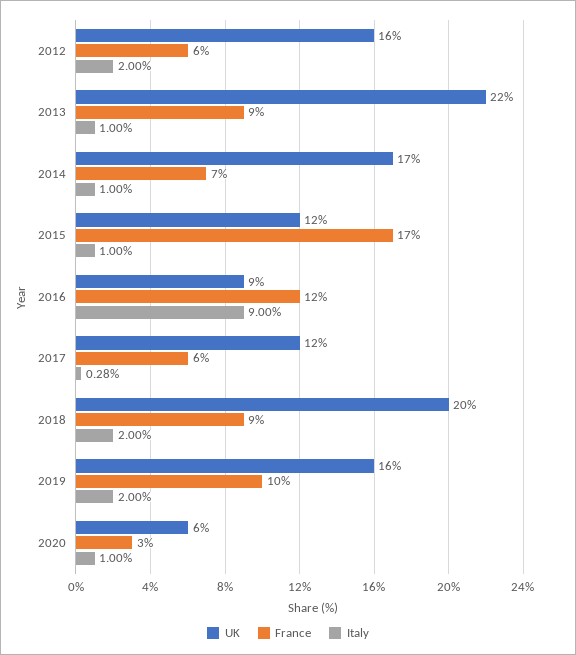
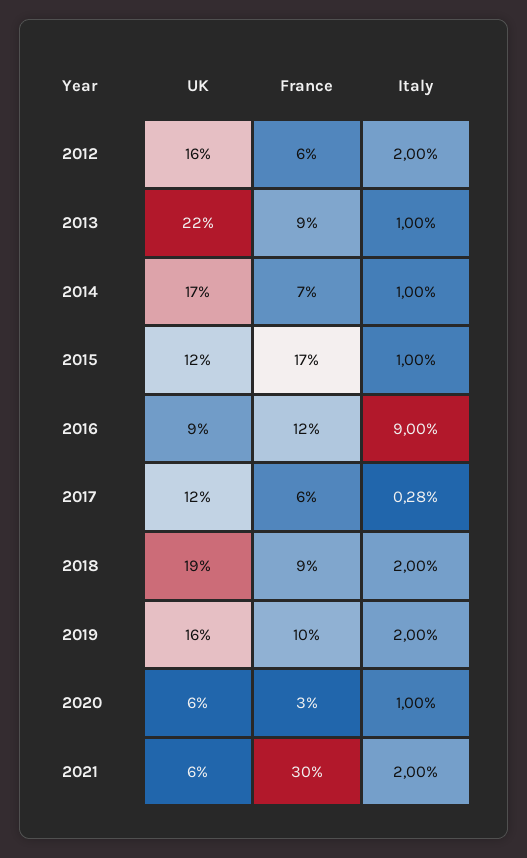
UK, 2018: 20 -> 19
UK, 2021: none -> 6
France, 2021: none -> 30
Italy, 2021: none -> 2

